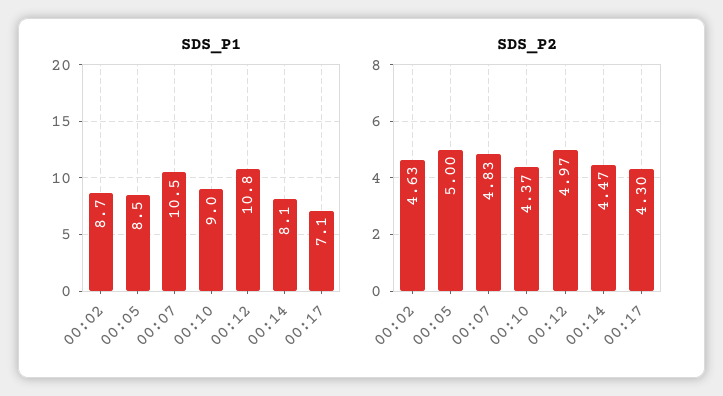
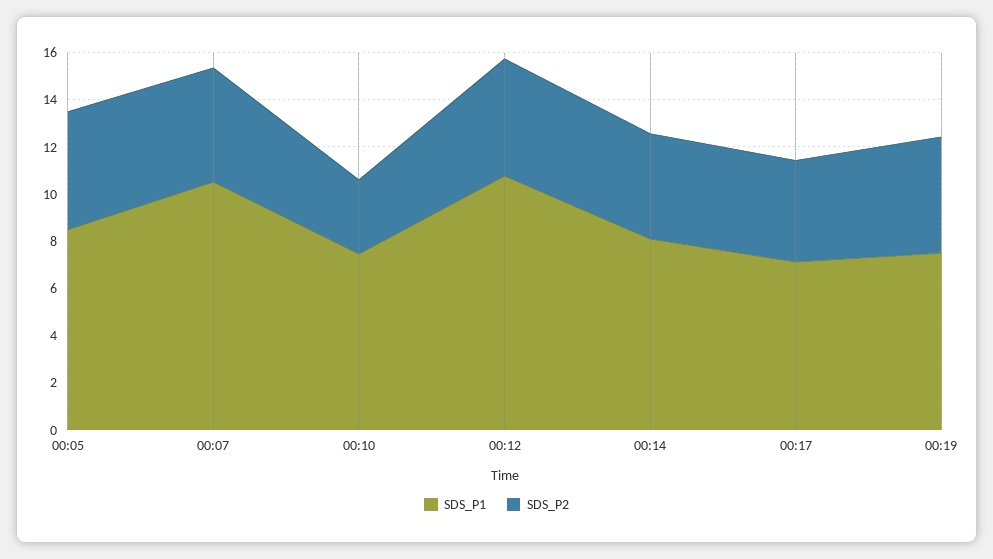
SDS_P1, 00:02: 8.7 -> none
SDS_P1, 00:10: 9 -> 7.5
SDS_P2, 00:02: 4.63 -> none
SDS_P2, 00:10: 4.37 -> 3
SDS_P1, 00:19: none -> 7.5
SDS_P2, 00:19: none -> 5

